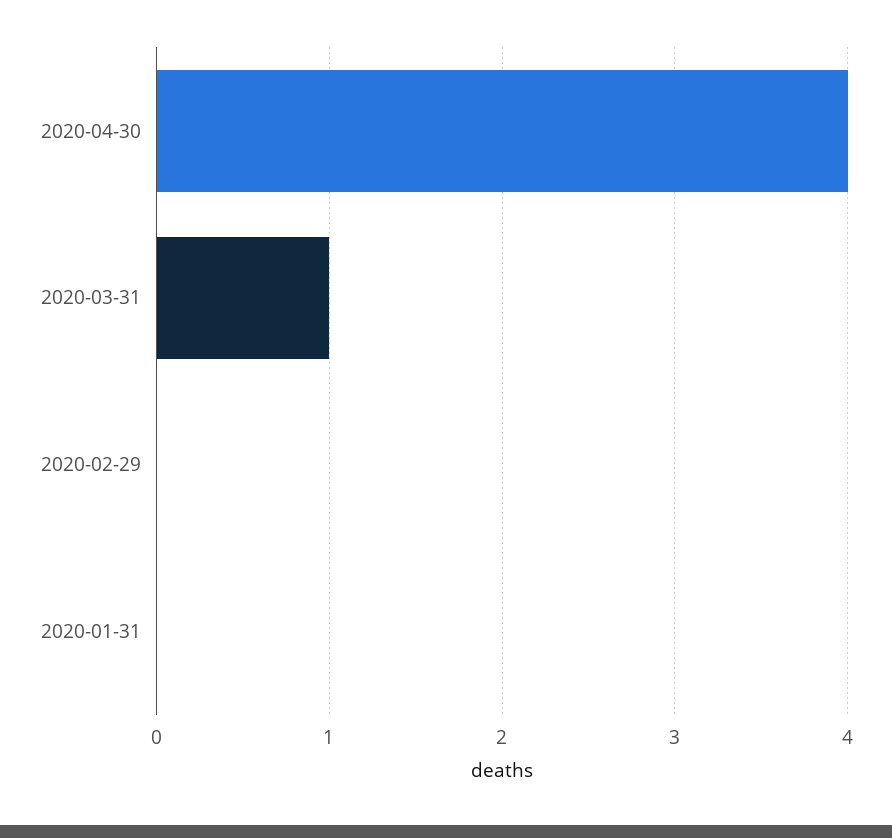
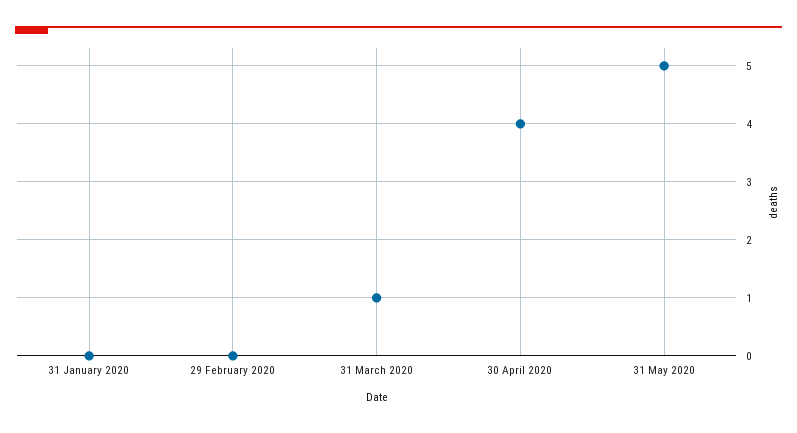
31 May 2020: none -> 5

